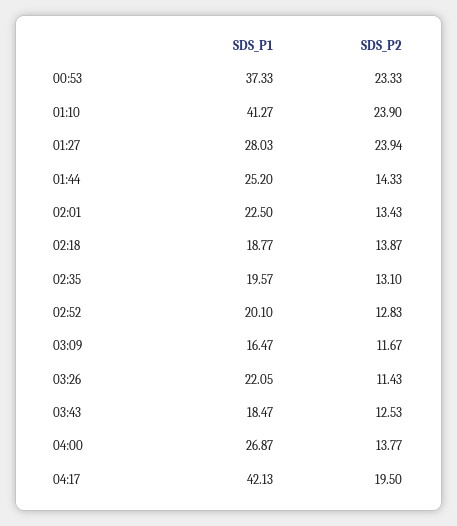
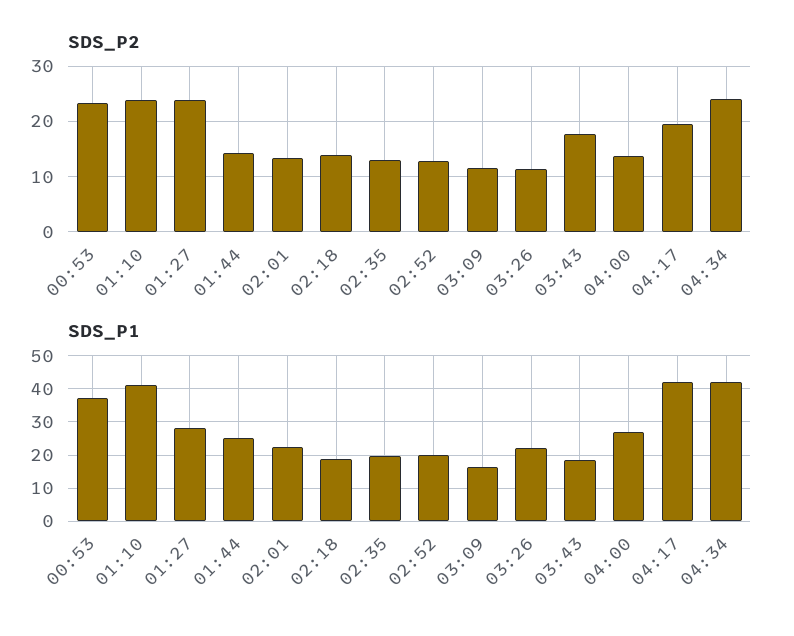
SDS_P2, 03:43: 12.53 -> 18
SDS_P2, 04:34: none -> 24
SDS_P1, 04:34: none -> 42

